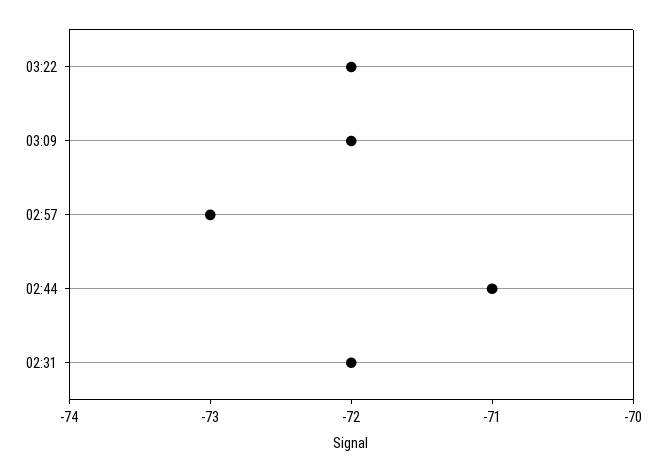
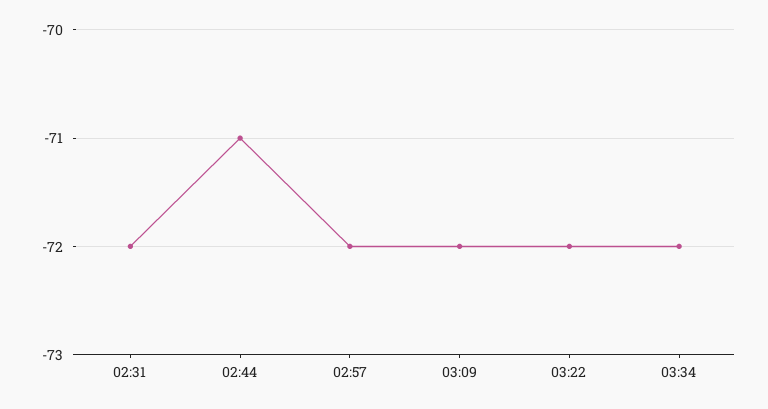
02:57: -73 -> -72
03:34: none -> -72

